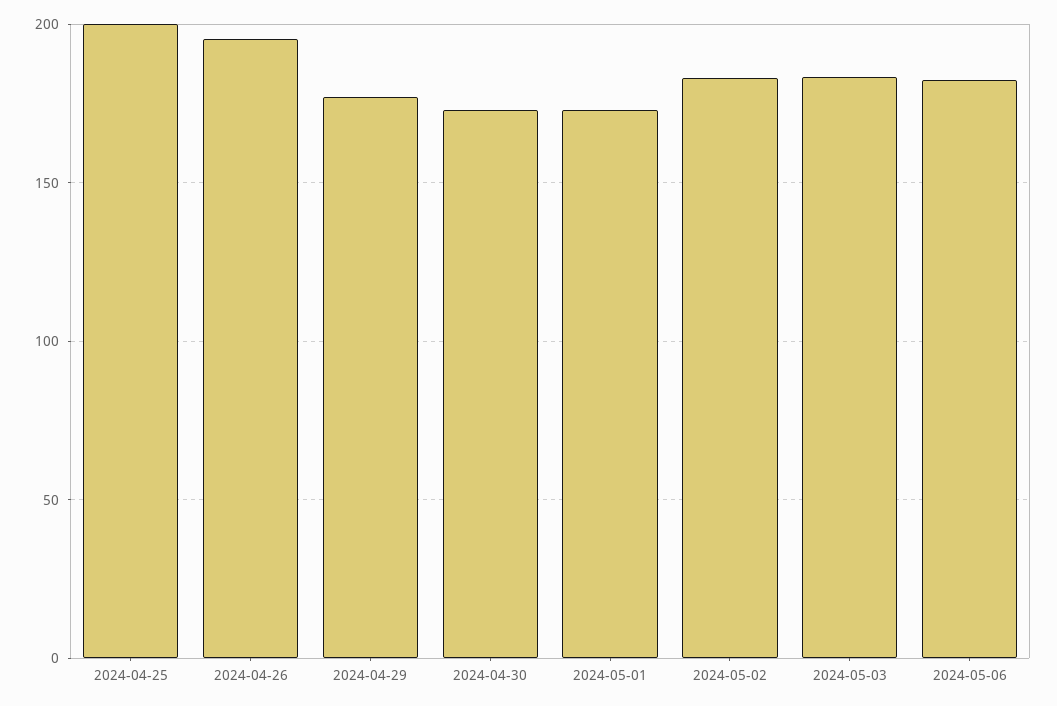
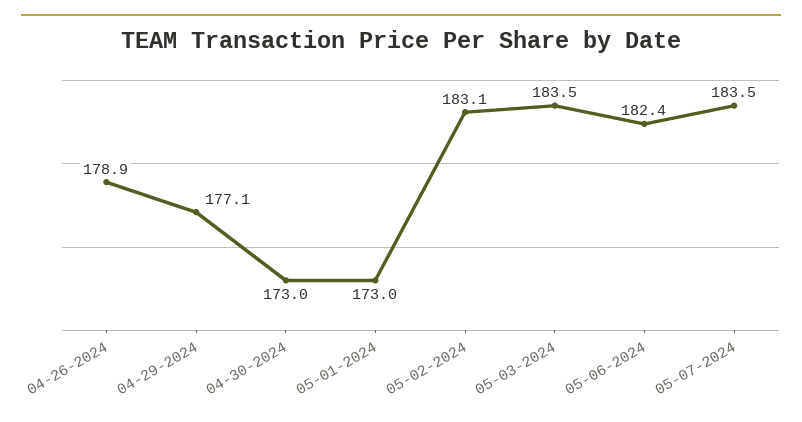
2024-04-25: 200 -> none
2024-04-26: 195 -> 178.9
05-07-2024: none -> 183.5

